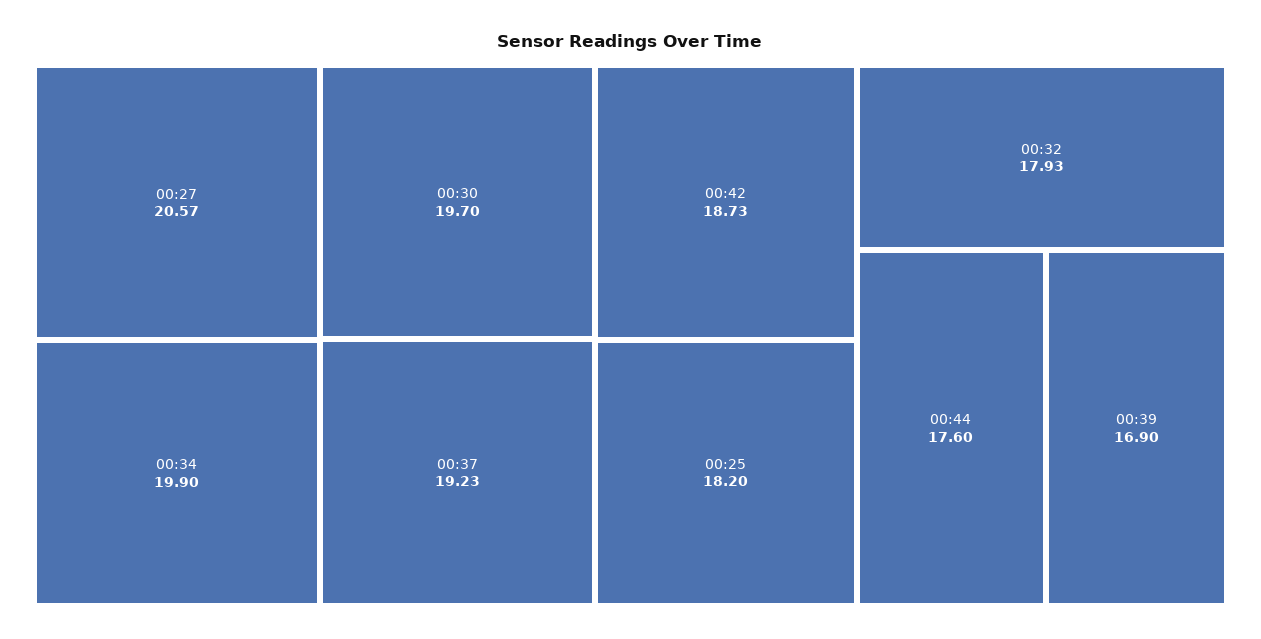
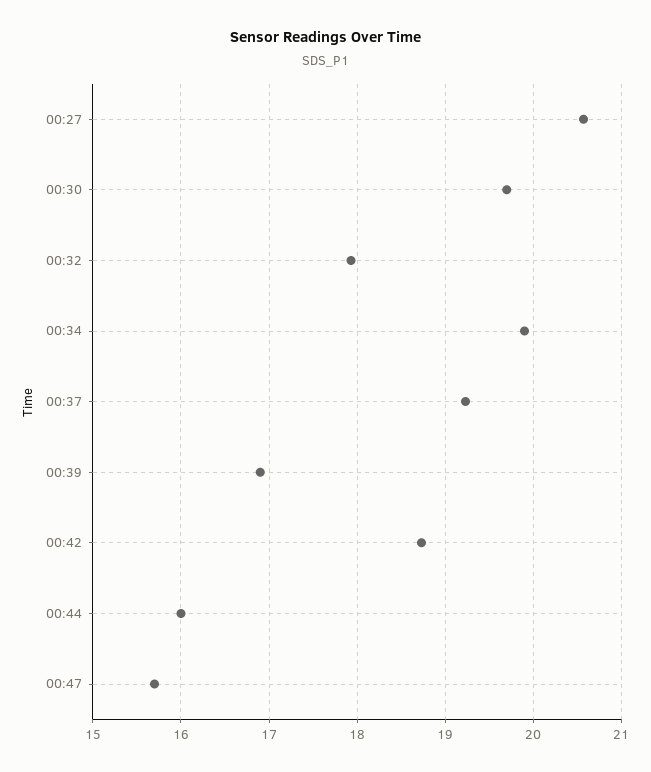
00:25: 18.2 -> none
00:44: 17.6 -> 16
00:47: none -> 15.7

